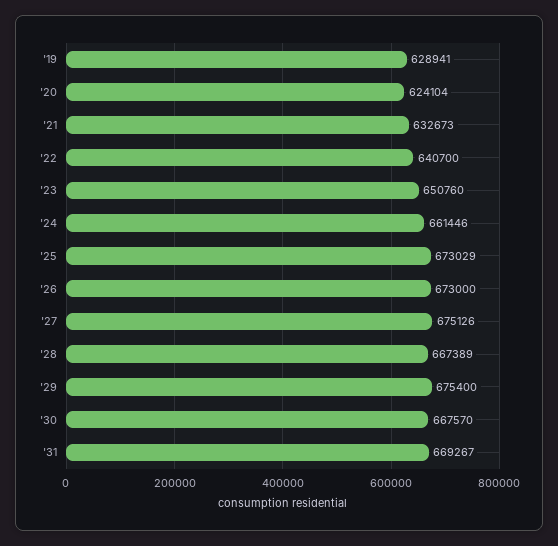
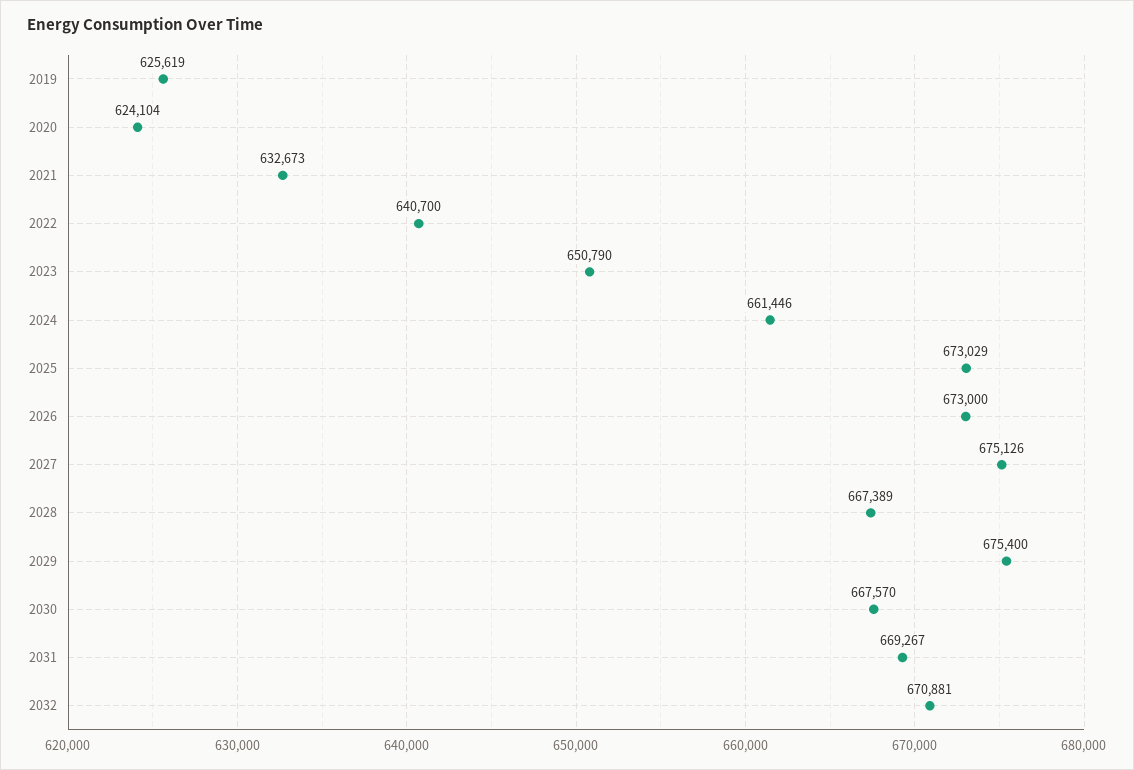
'19: 628941 -> 625619
'23: 650760 -> 650790
2032: none -> 670881

